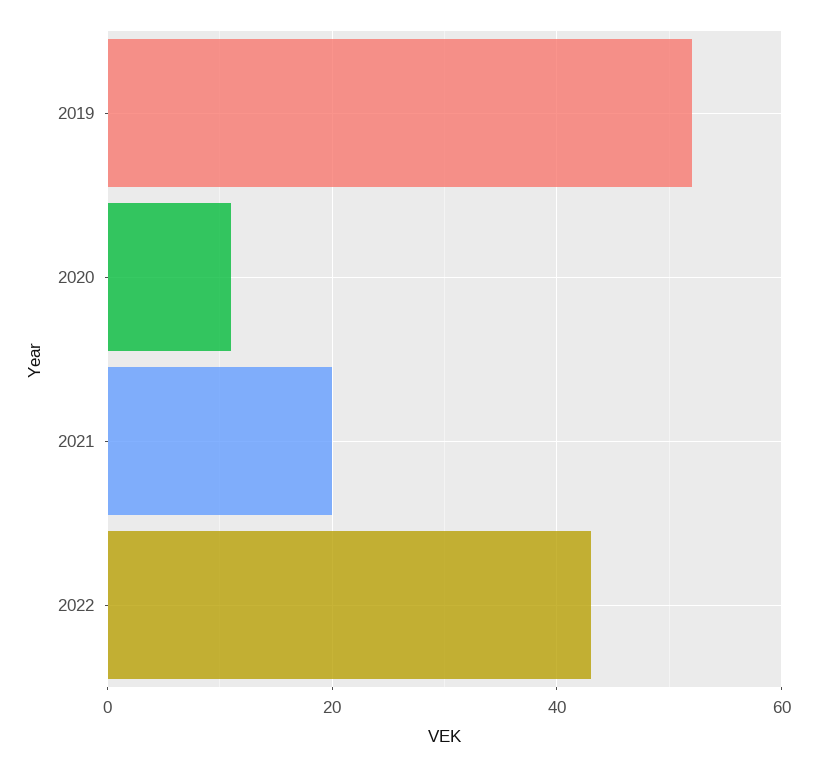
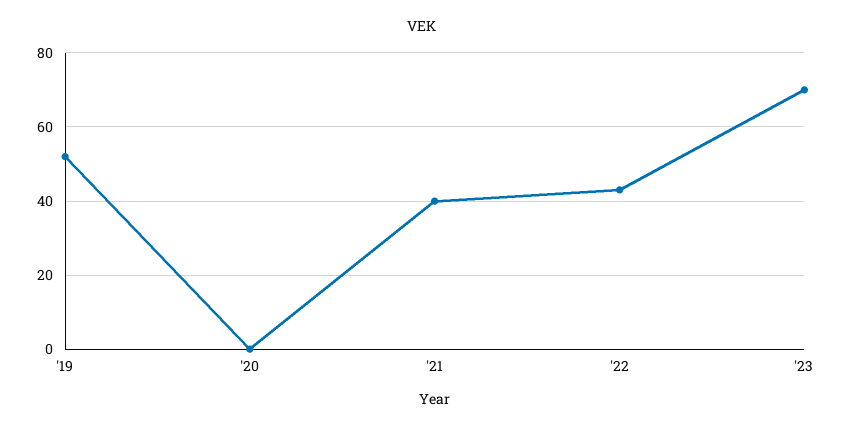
2020: 10 -> 0
2021: 20 -> 40
'23: none -> 70

